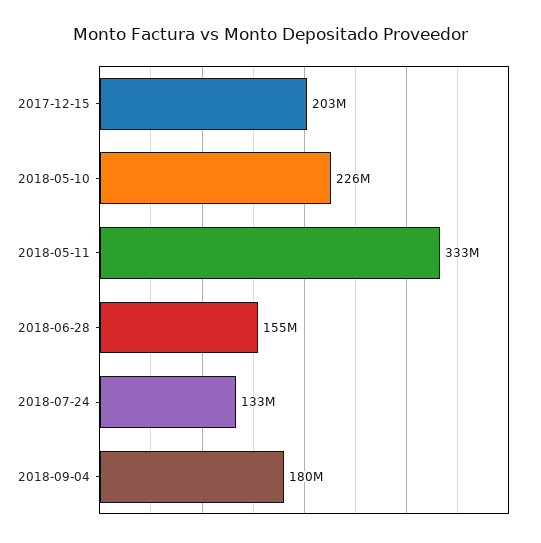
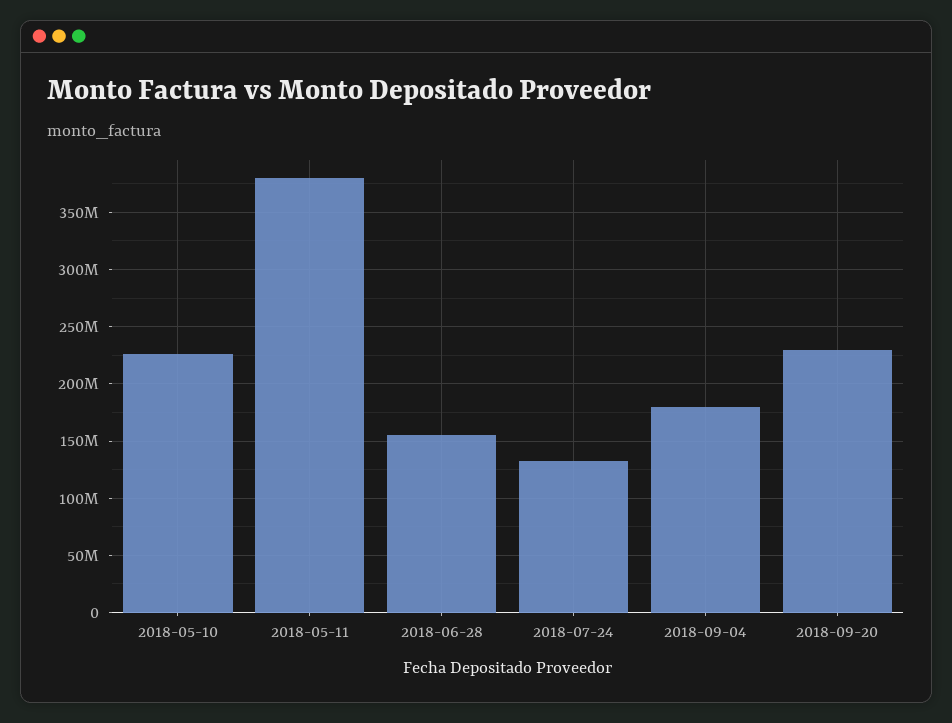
2017-12-15: 203000000 -> none
2018-05-11: 333000000 -> 380000000
2018-09-20: none -> 230000000

